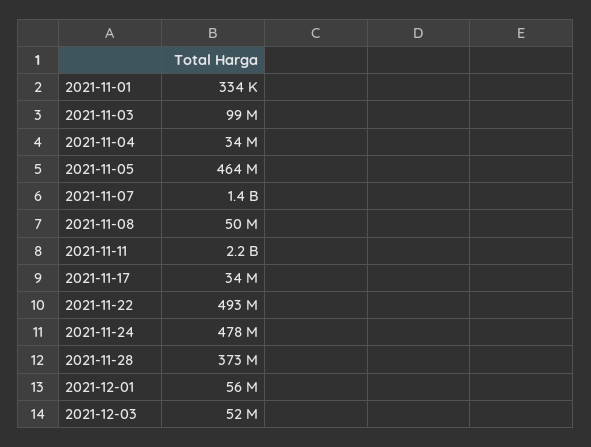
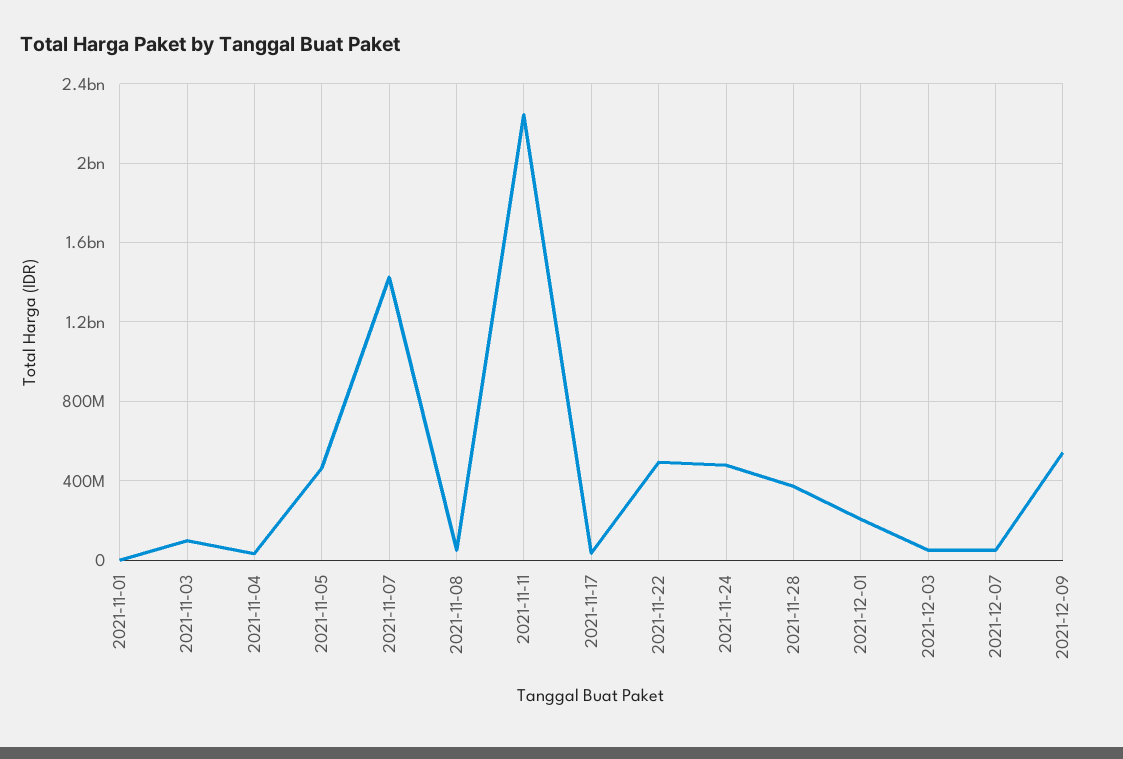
2021-12-01: 56000000 -> 200000000
2021-12-07: none -> 50000000
2021-12-09: none -> 550000000

